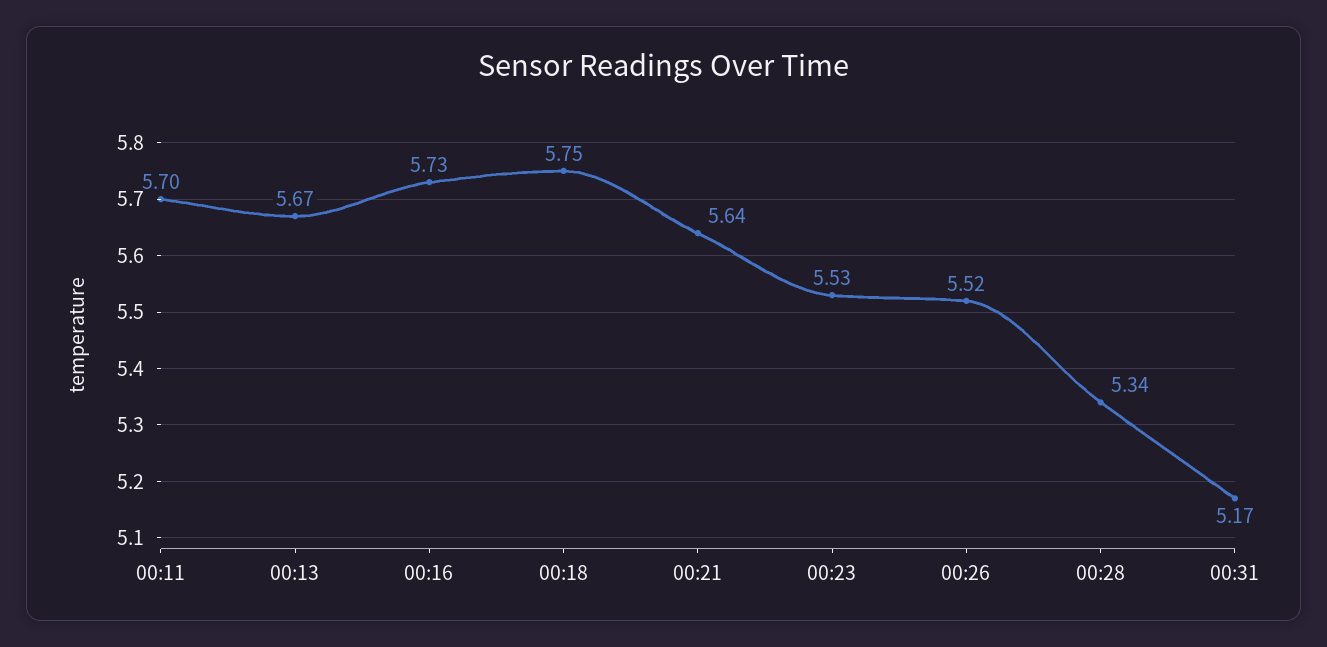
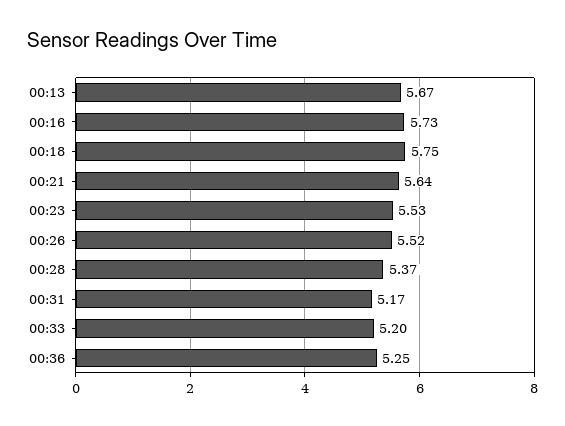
00:11: 5.7 -> none
00:28: 5.34 -> 5.37
00:33: none -> 5.2
00:36: none -> 5.25

